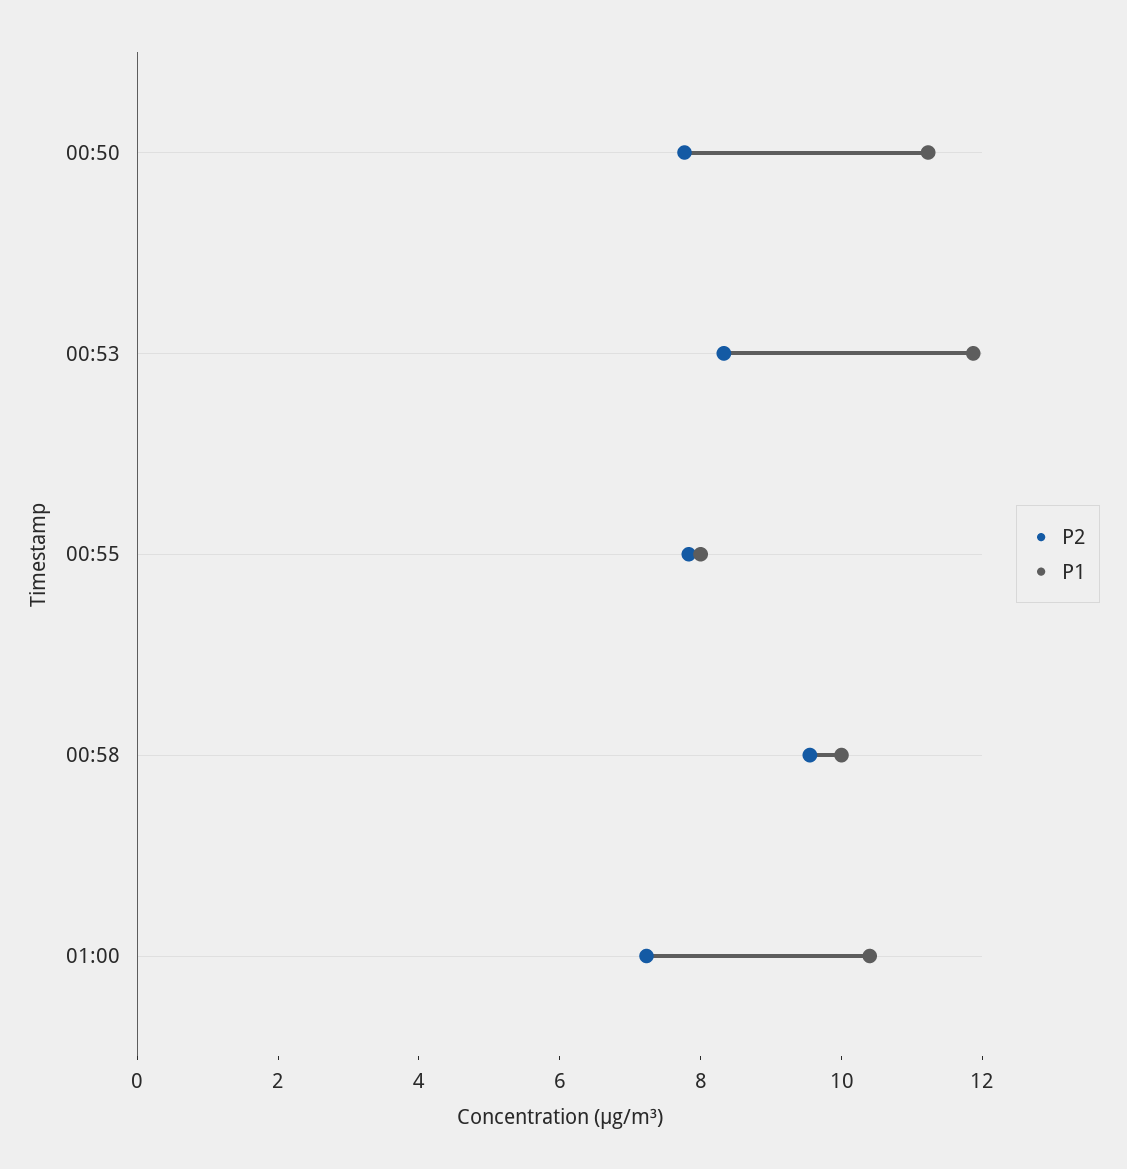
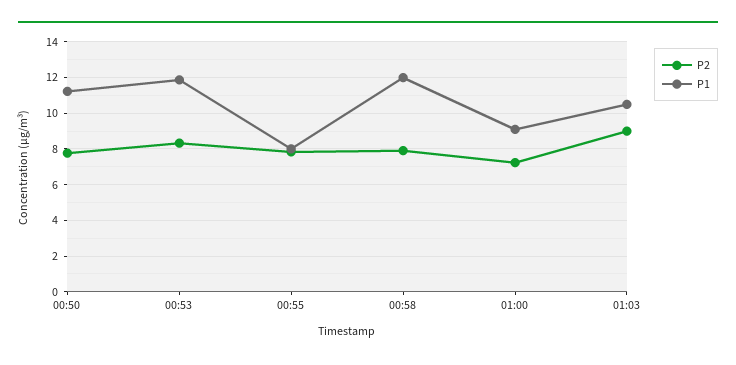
P2, 00:58: 9.5 -> 8
P1, 00:58: 10 -> 12
P1, 01:00: 10.5 -> 9
P2, 01:03: none -> 9
P1, 01:03: none -> 10.5

